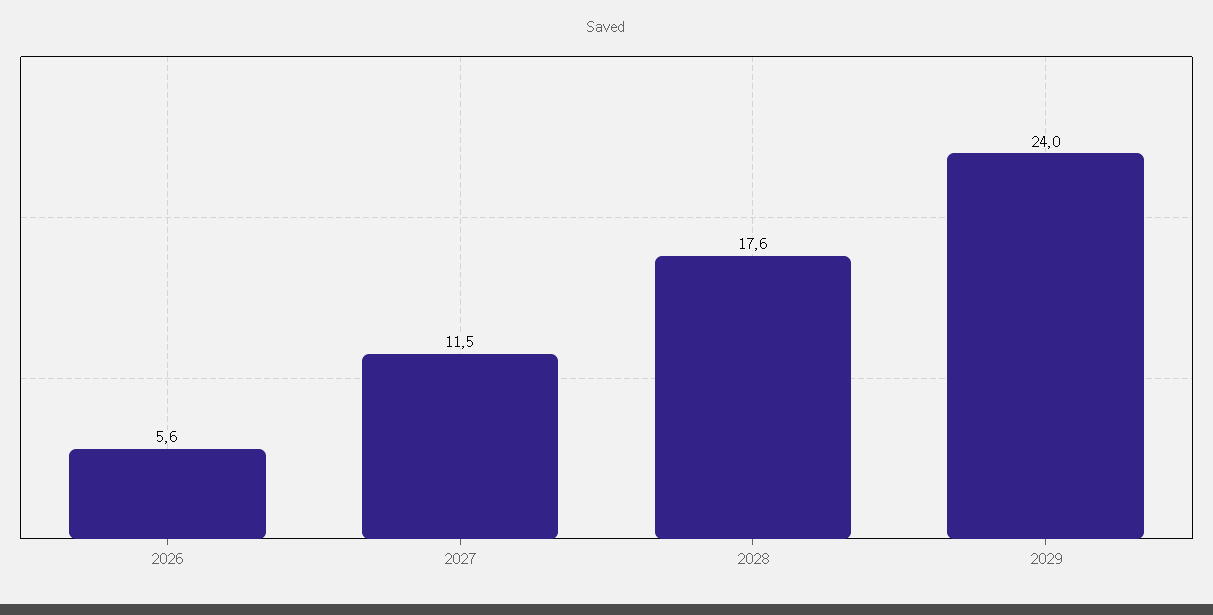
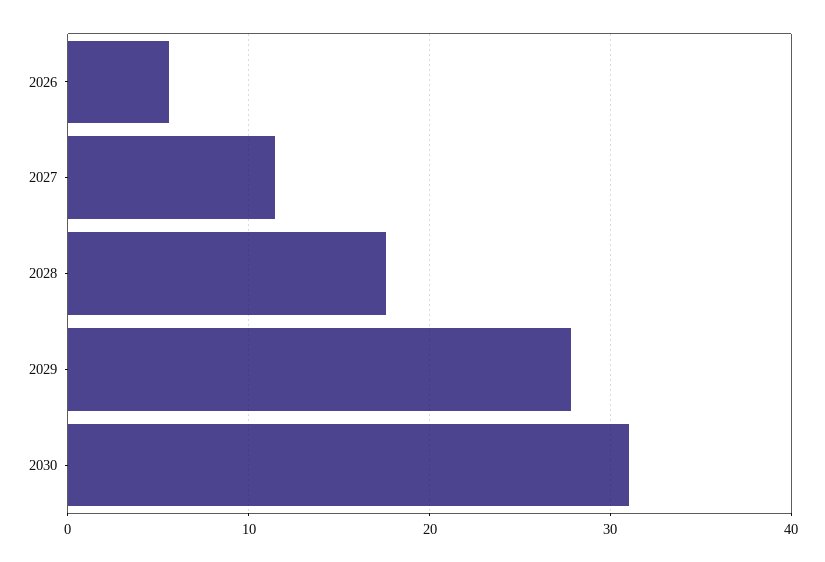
2029: 24 -> 28
2030: none -> 31

